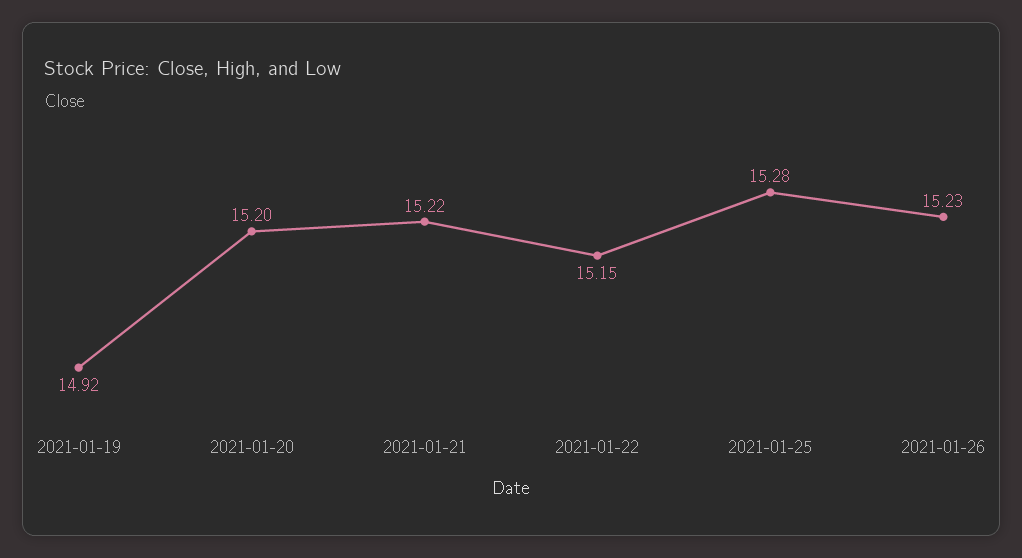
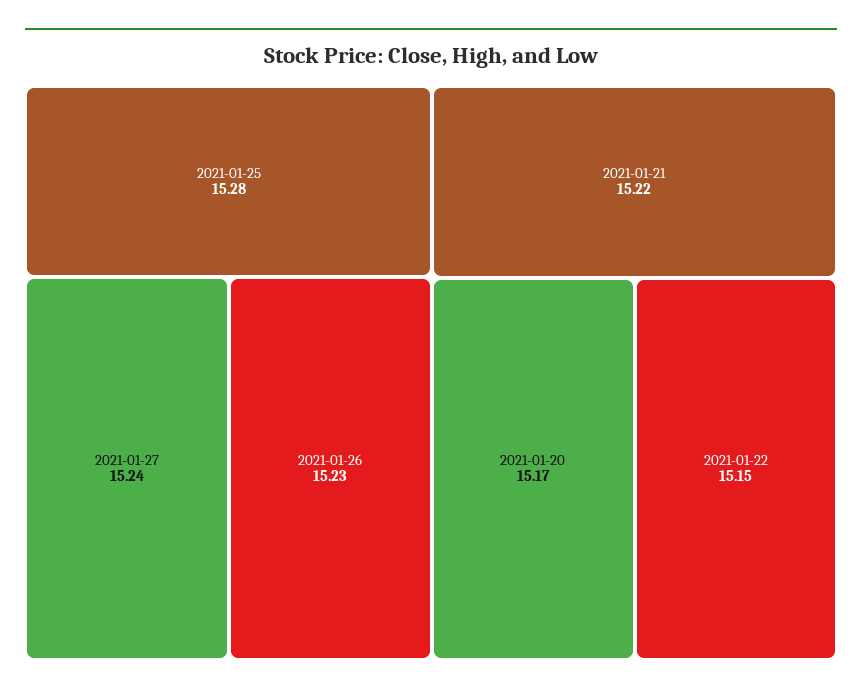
2021-01-19: 14.92 -> none
2021-01-20: 15.2 -> 15.17
2021-01-27: none -> 15.24

